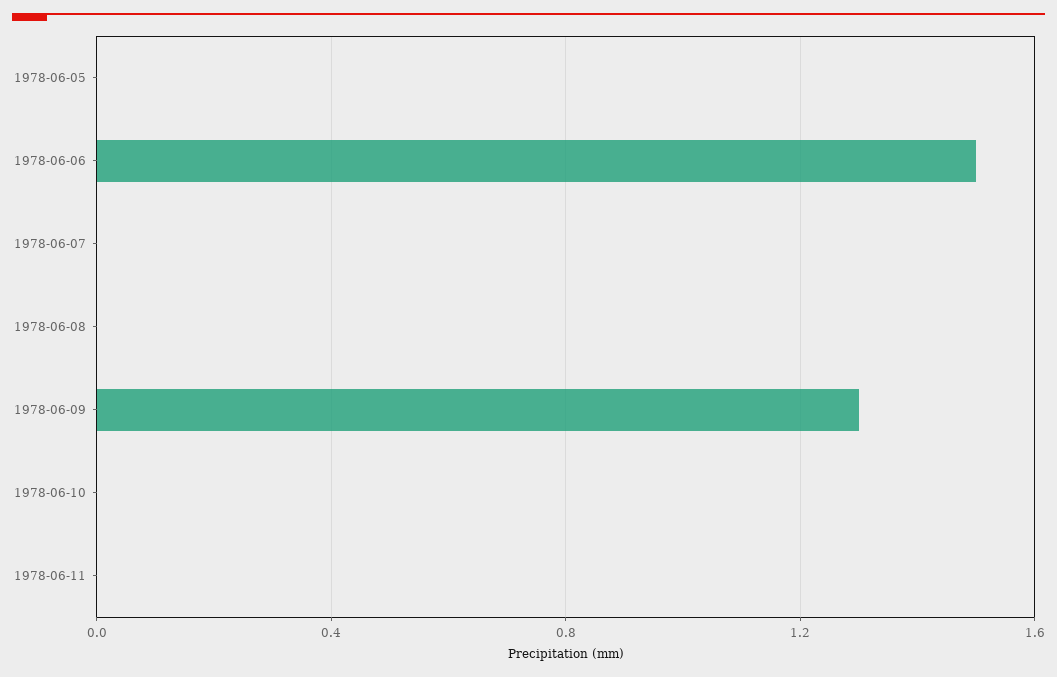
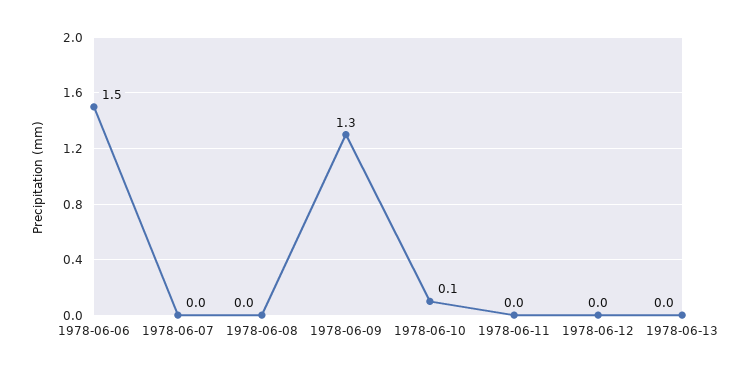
1978-06-05: 0 -> none
1978-06-10: 0 -> 0.1
1978-06-12: none -> 0
1978-06-13: none -> 0

